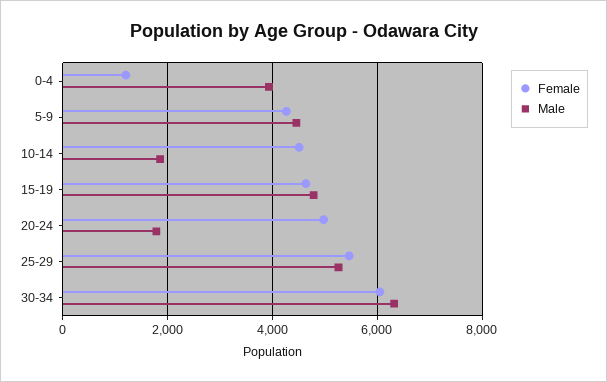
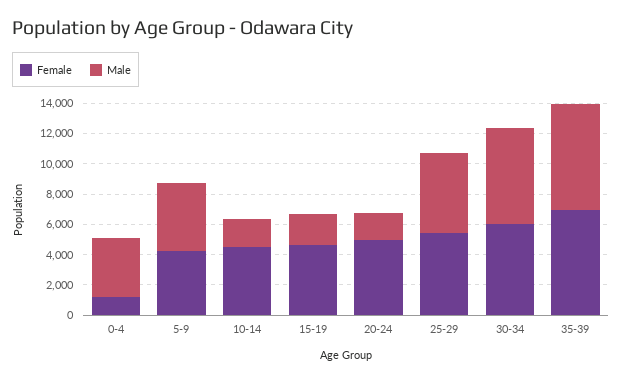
Male, 15-19: 4800 -> 2000
Female, 35-39: none -> 7000
Male, 35-39: none -> 7000

